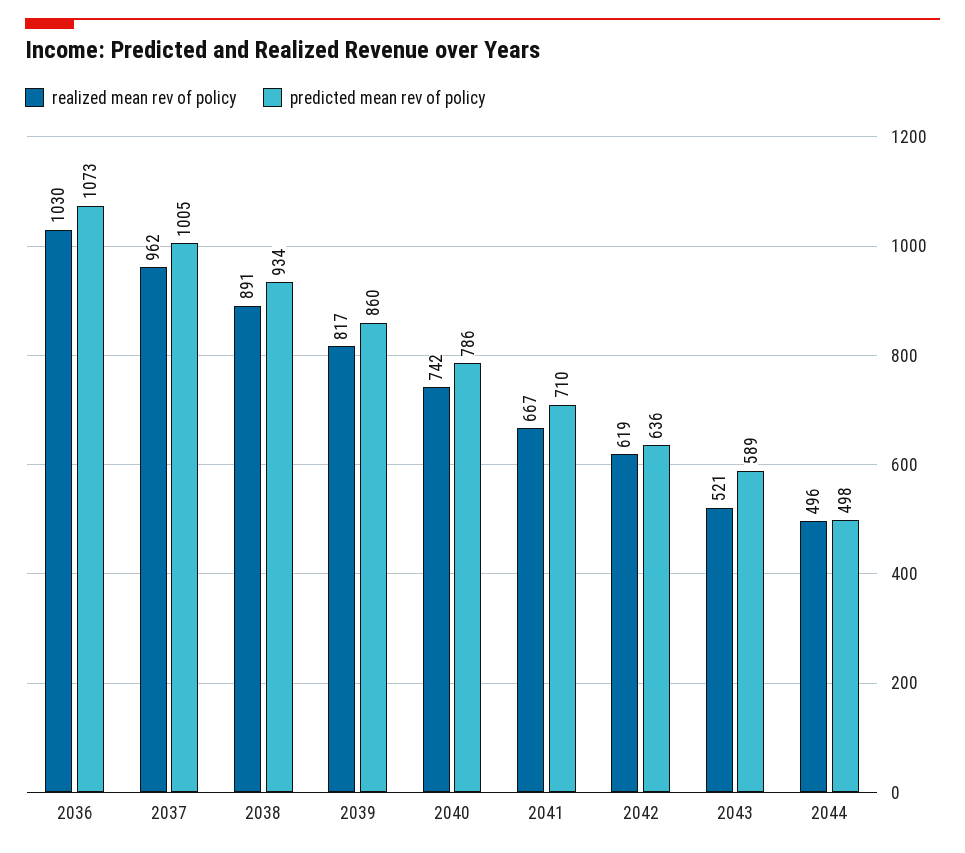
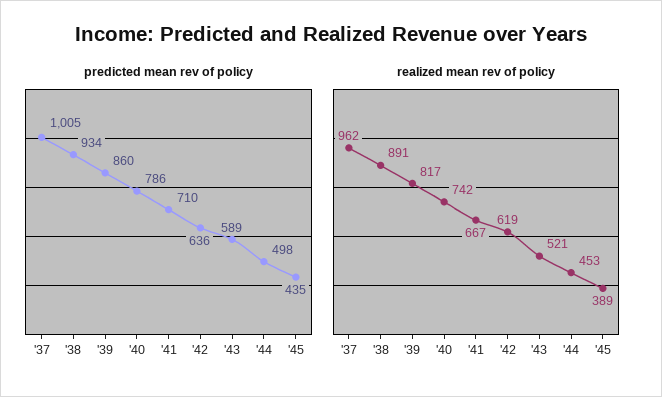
realized mean rev of policy, 2036: 1030 -> none
predicted mean rev of policy, 2036: 1073 -> none
realized mean rev of policy, 2044: 496 -> 453
predicted mean rev of policy, '45: none -> 435
realized mean rev of policy, '45: none -> 389

